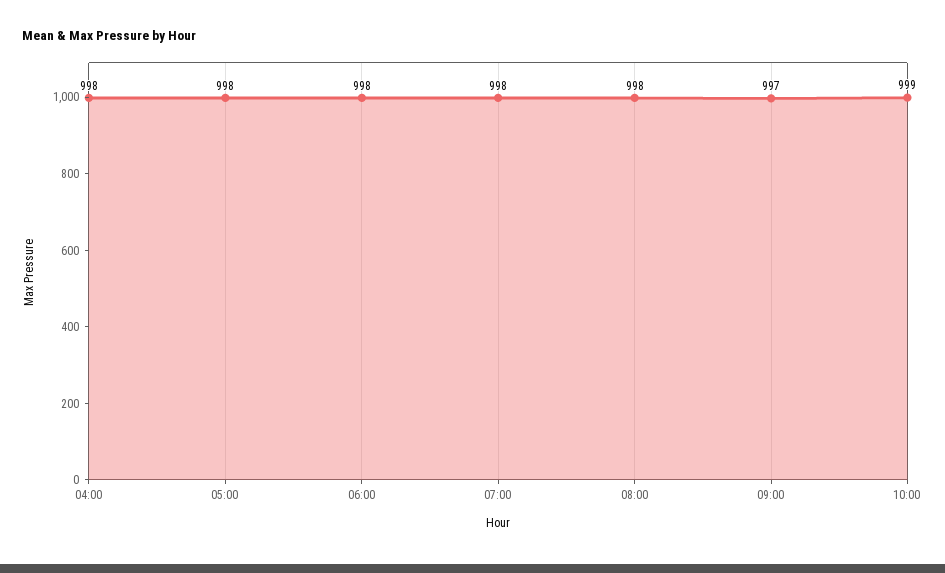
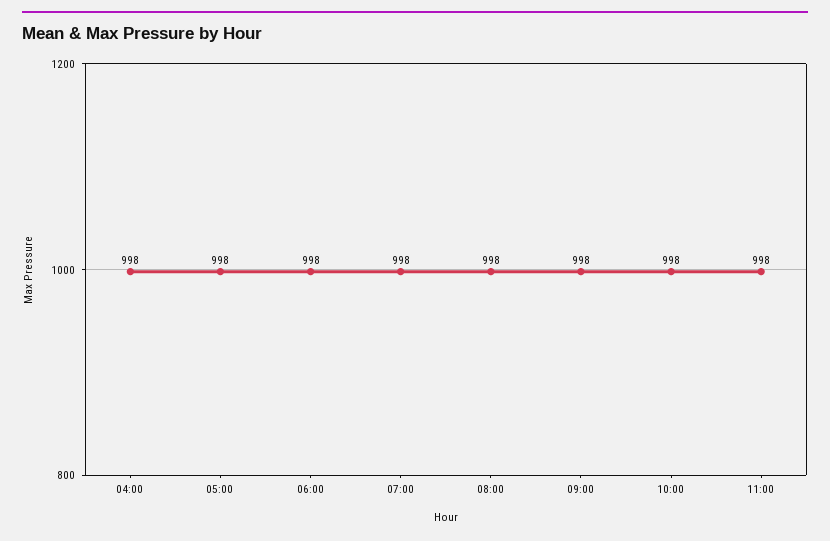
09:00: 997 -> 998
10:00: 999 -> 998
11:00: none -> 998

